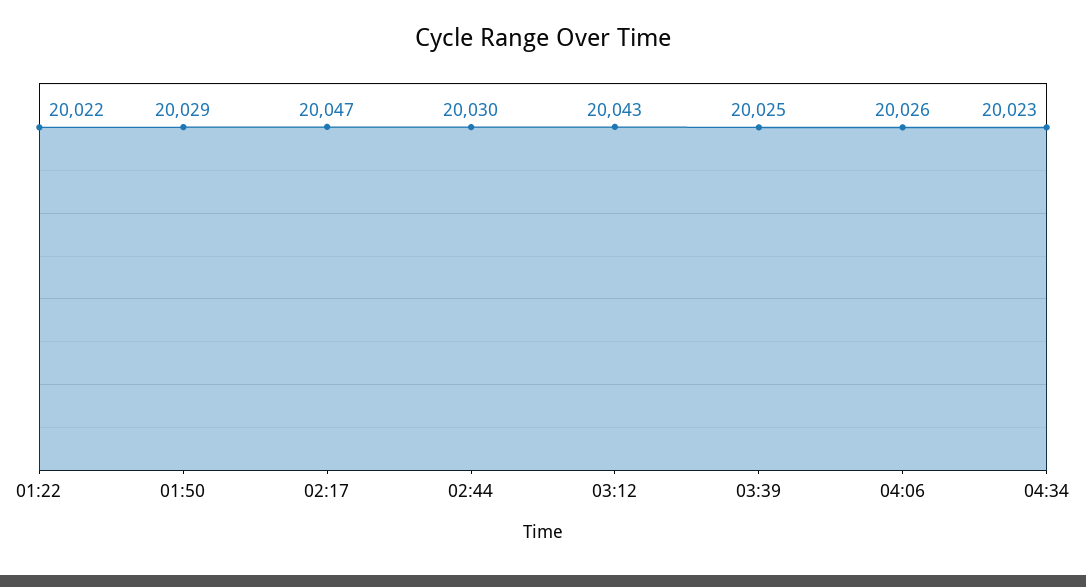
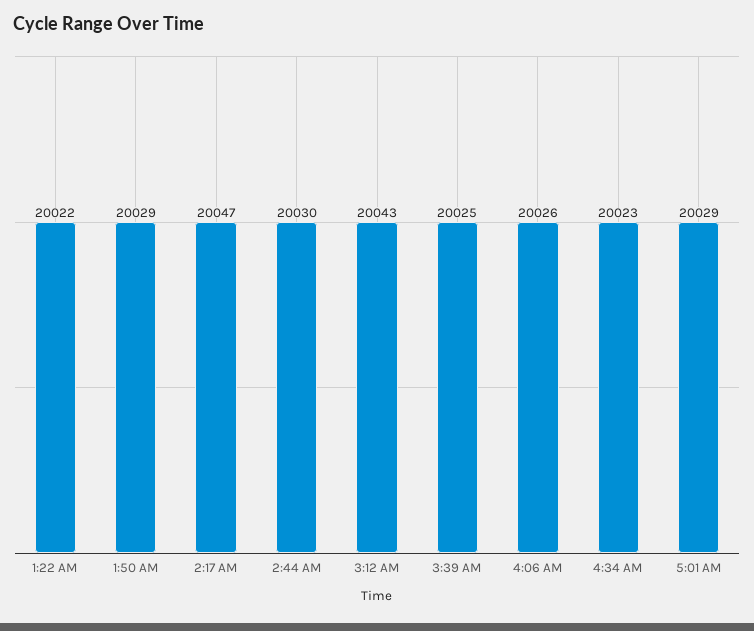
5:01 AM: none -> 20029

